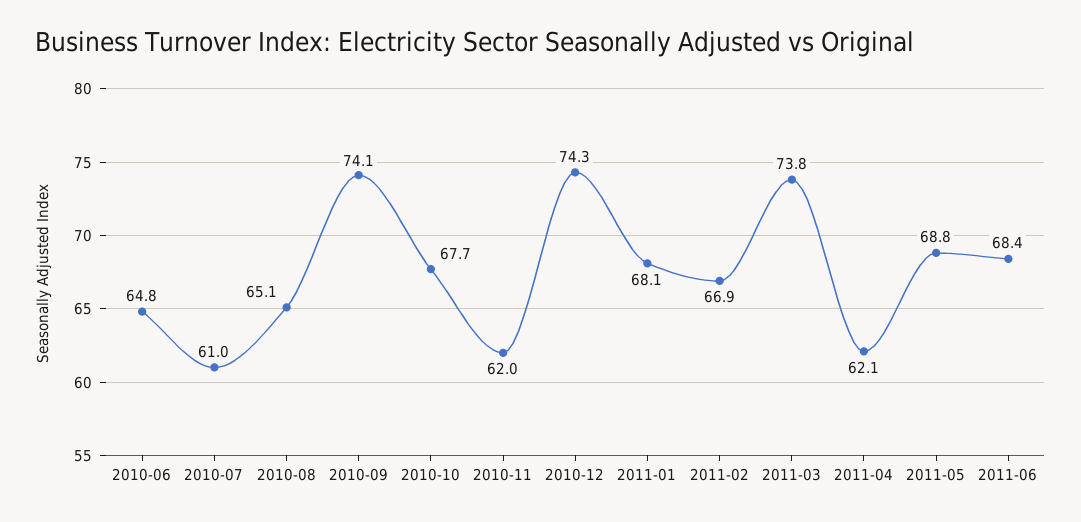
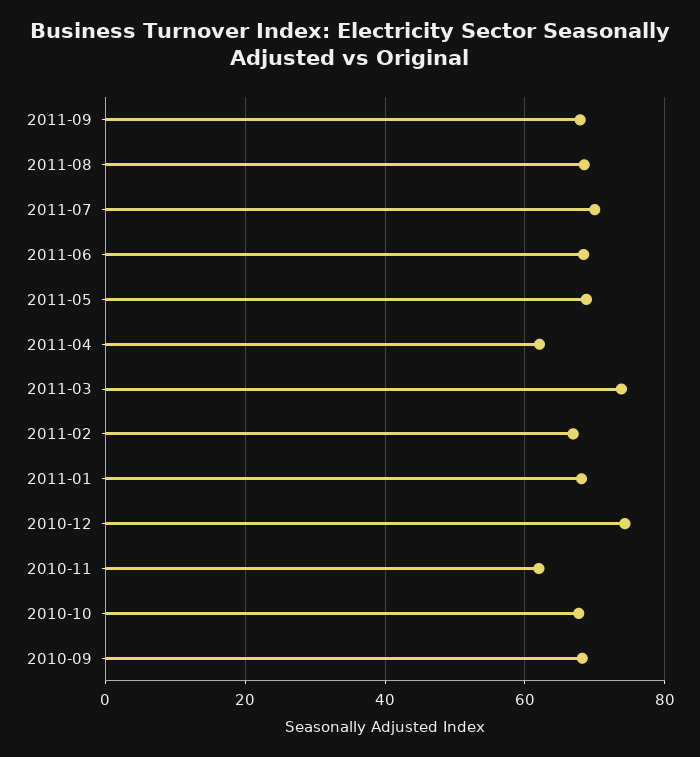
2010-06: 64.8 -> none
2010-07: 61 -> none
2010-08: 65.1 -> none
2010-09: 74.1 -> 68
2011-09: none -> 68
2011-08: none -> 68
2011-07: none -> 70

